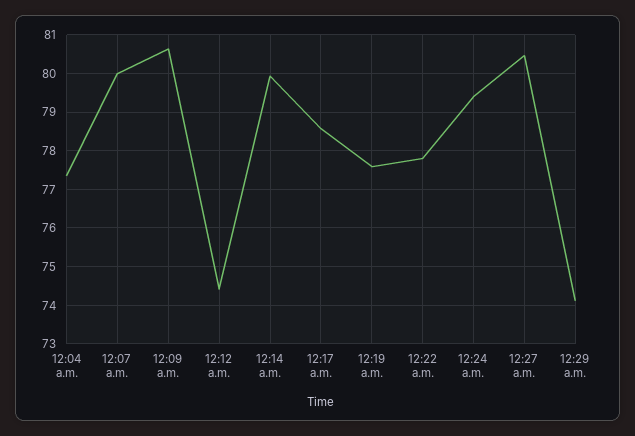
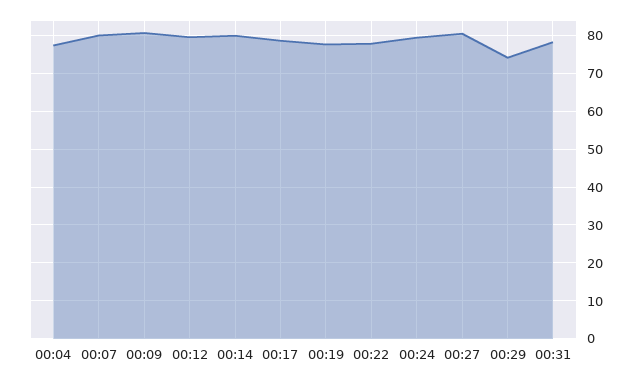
12:12 a.m.: 74.4 -> 80
00:31: none -> 78

